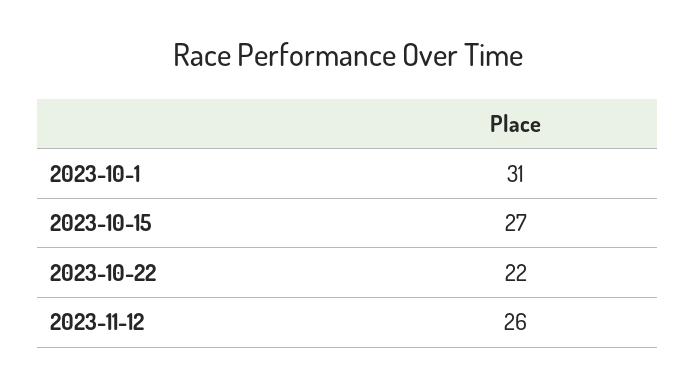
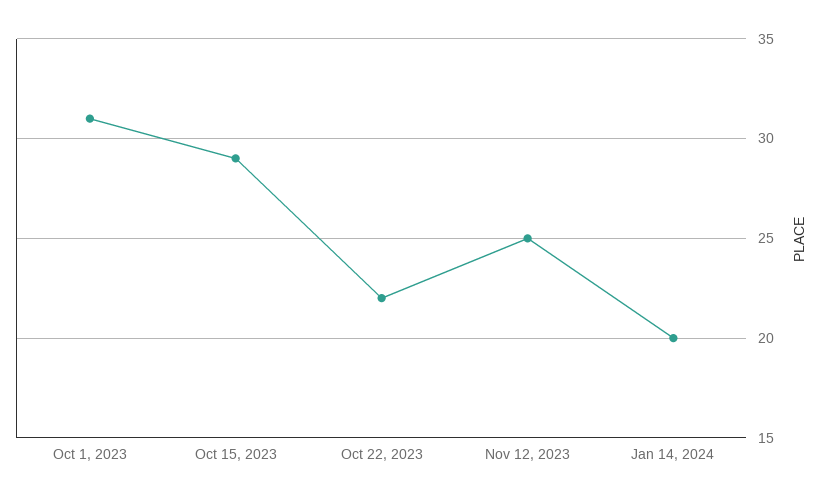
2023-10-15: 27 -> 29
2023-11-12: 26 -> 25
Jan 14, 2024: none -> 20

